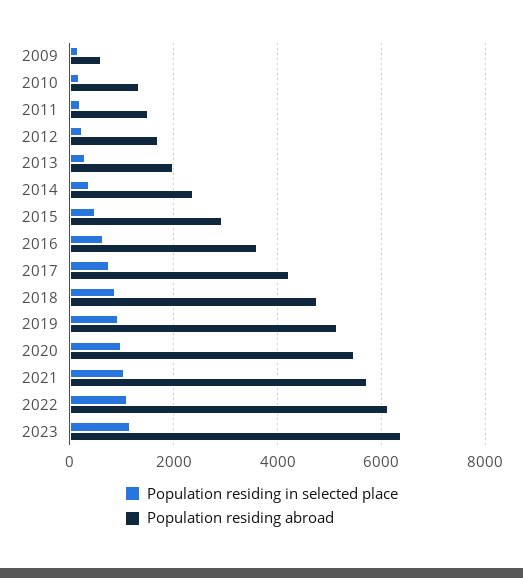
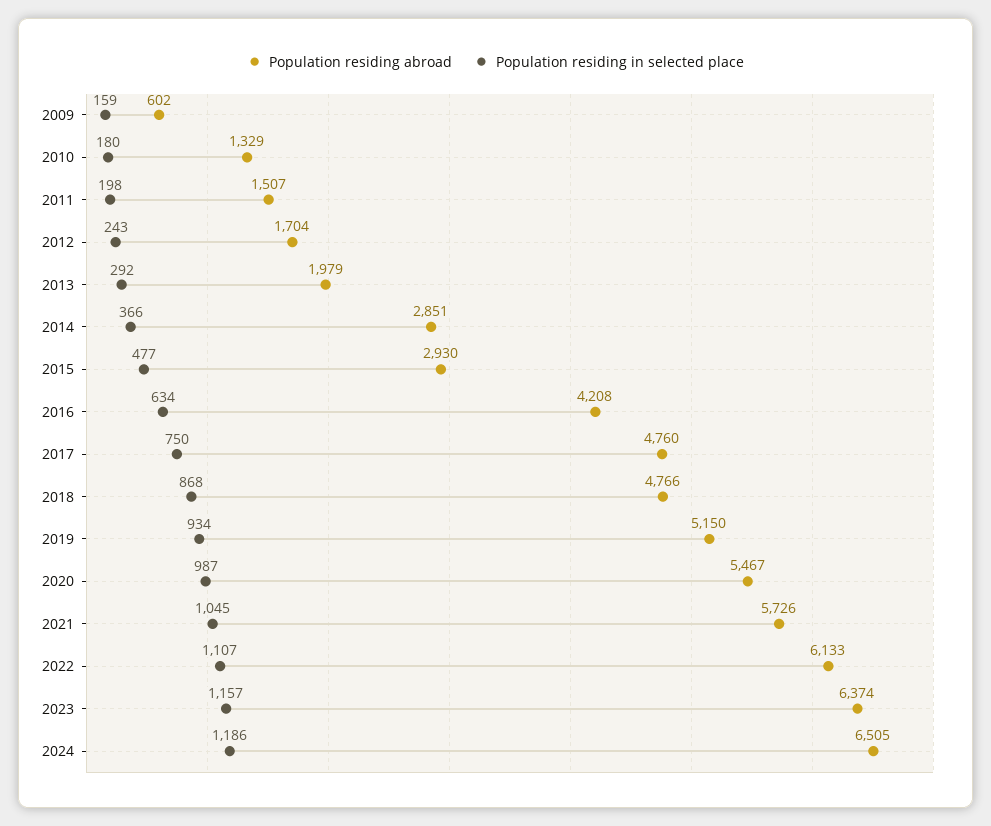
Population residing abroad, 2014: 2400 -> 2851
Population residing abroad, 2016: 3600 -> 4208
Population residing abroad, 2017: 4200 -> 4760
Population residing abroad, 2024: none -> 6505
Population residing in selected place, 2024: none -> 1186

